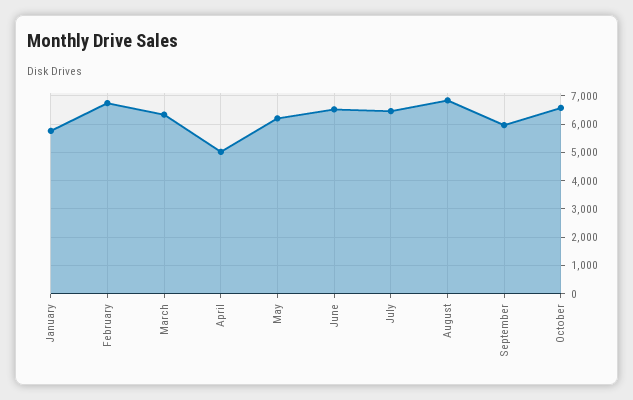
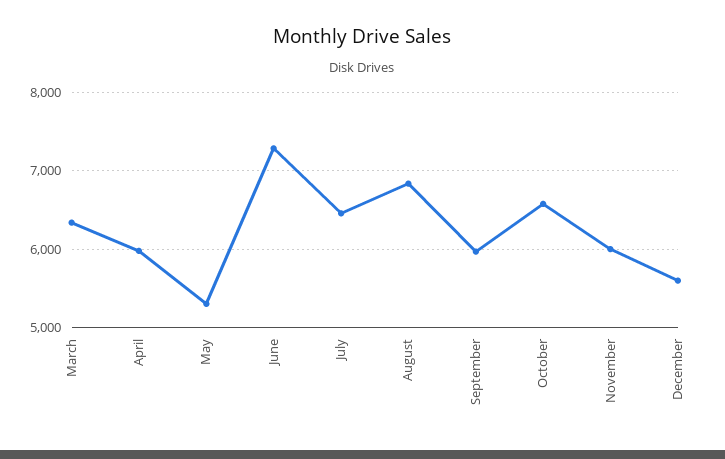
January: 5750 -> none
February: 6750 -> none
April: 5000 -> 6000
May: 6250 -> 5300
June: 6500 -> 7300
November: none -> 6000
December: none -> 5600

